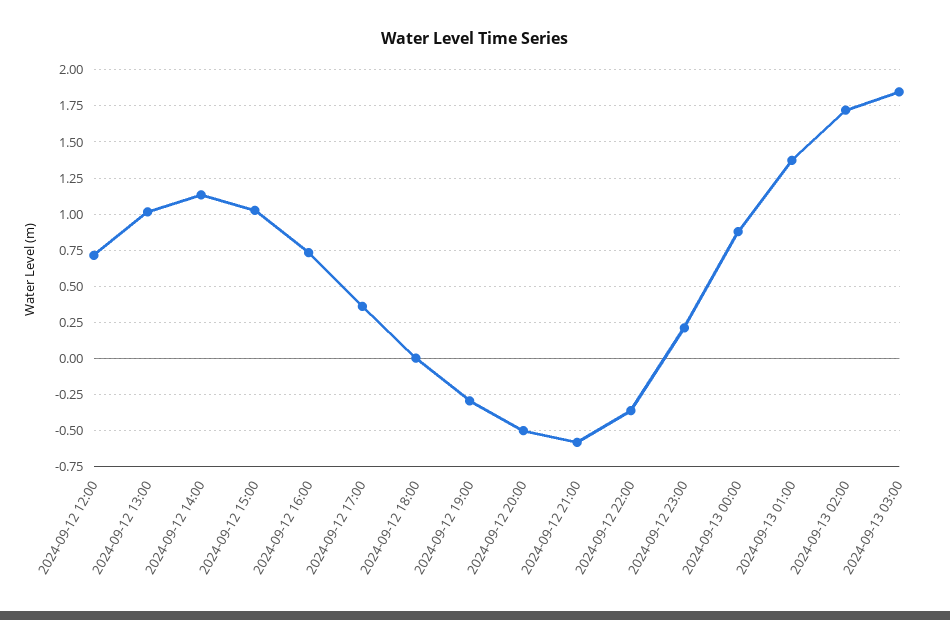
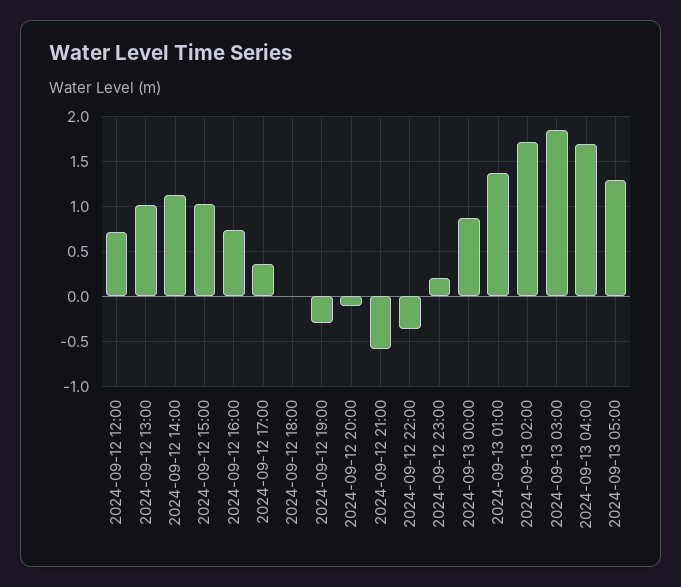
2024-09-12 20:00: -0.5 -> -0.1
2024-09-13 04:00: none -> 1.7
2024-09-13 05:00: none -> 1.3

